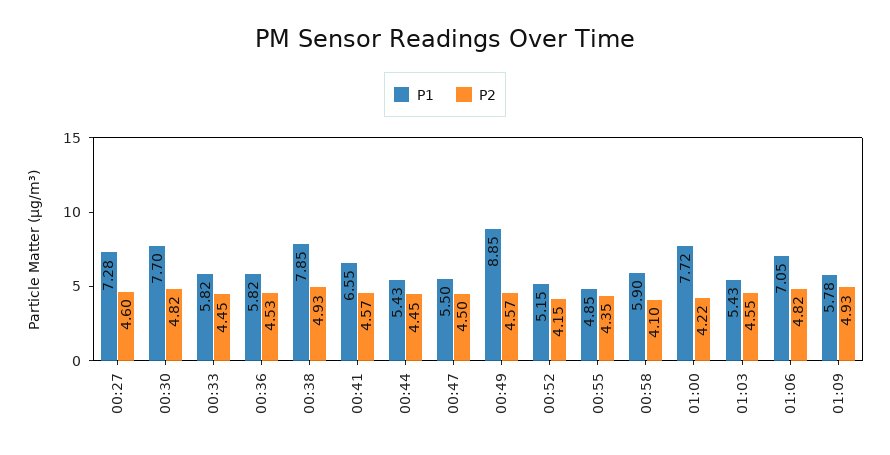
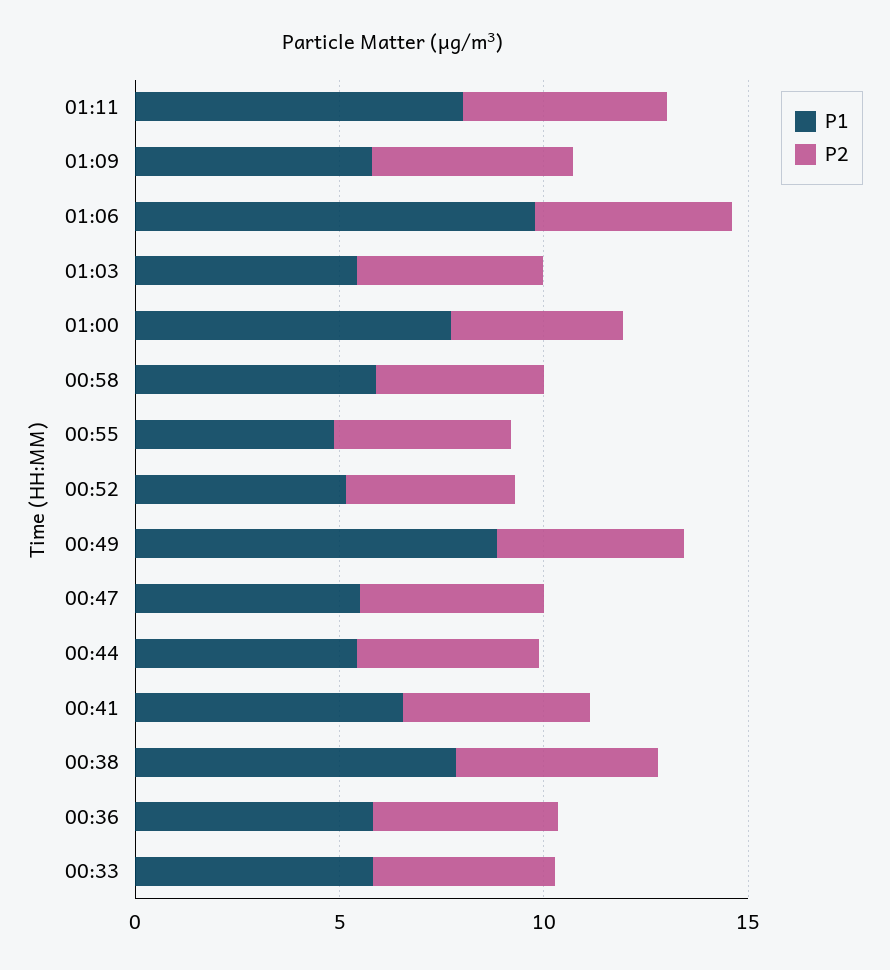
P1, 00:27: 7.28 -> none
P2, 00:27: 4.6 -> none
P1, 00:30: 7.7 -> none
P2, 00:30: 4.82 -> none
P1, 01:06: 7.05 -> 10
P1, 01:11: none -> 8
P2, 01:11: none -> 5

